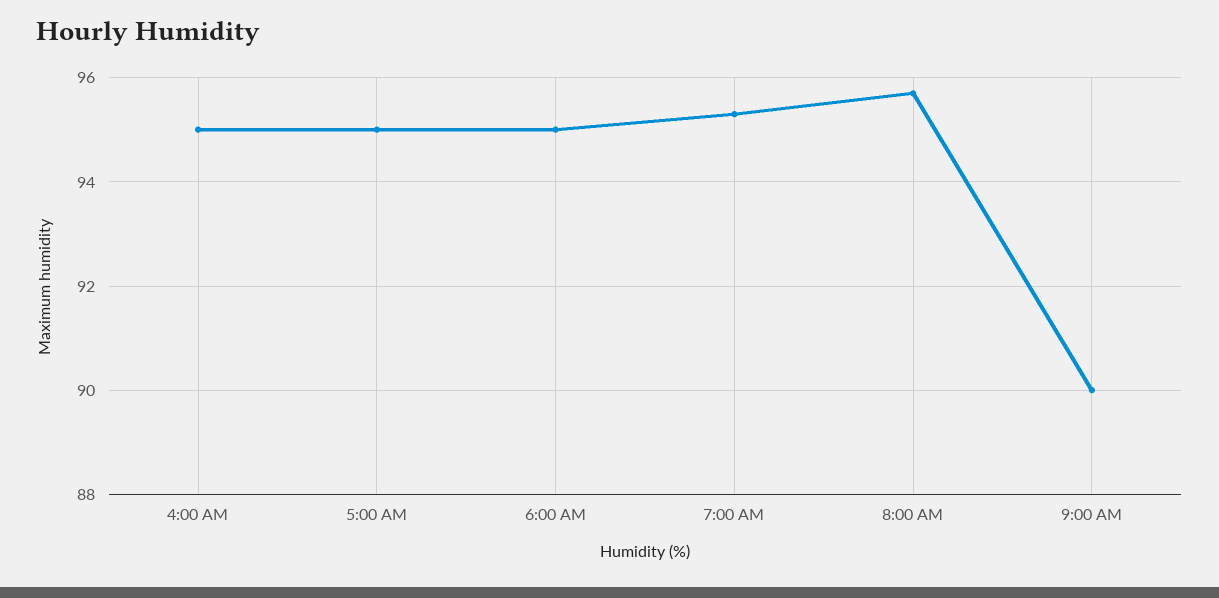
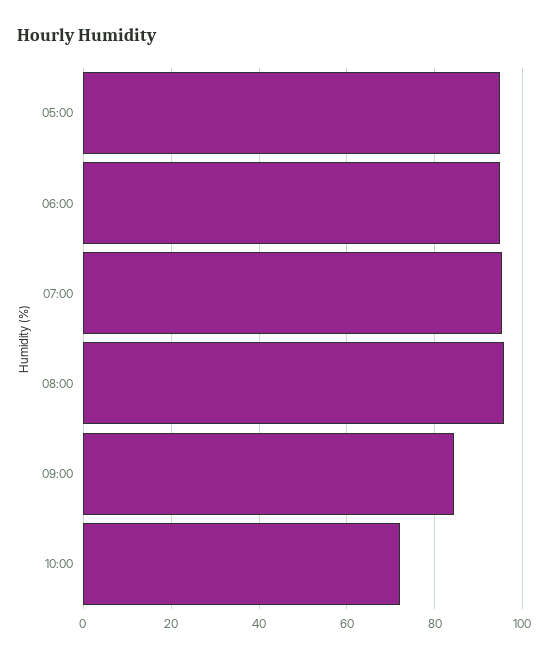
4:00 AM: 95 -> none
9:00 AM: 90 -> 84
10:00: none -> 72

